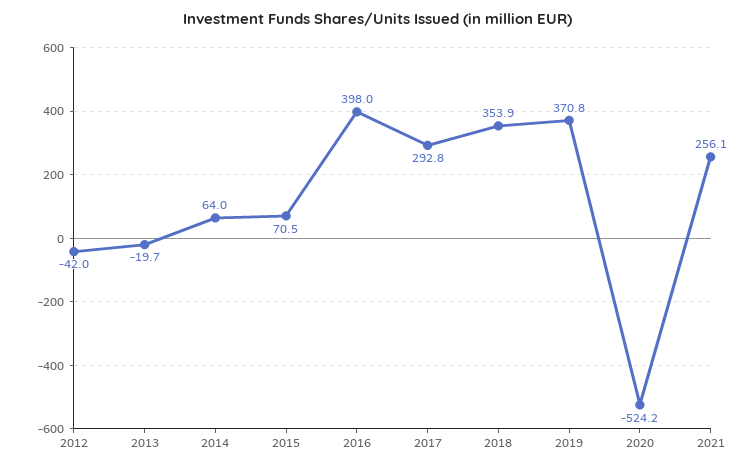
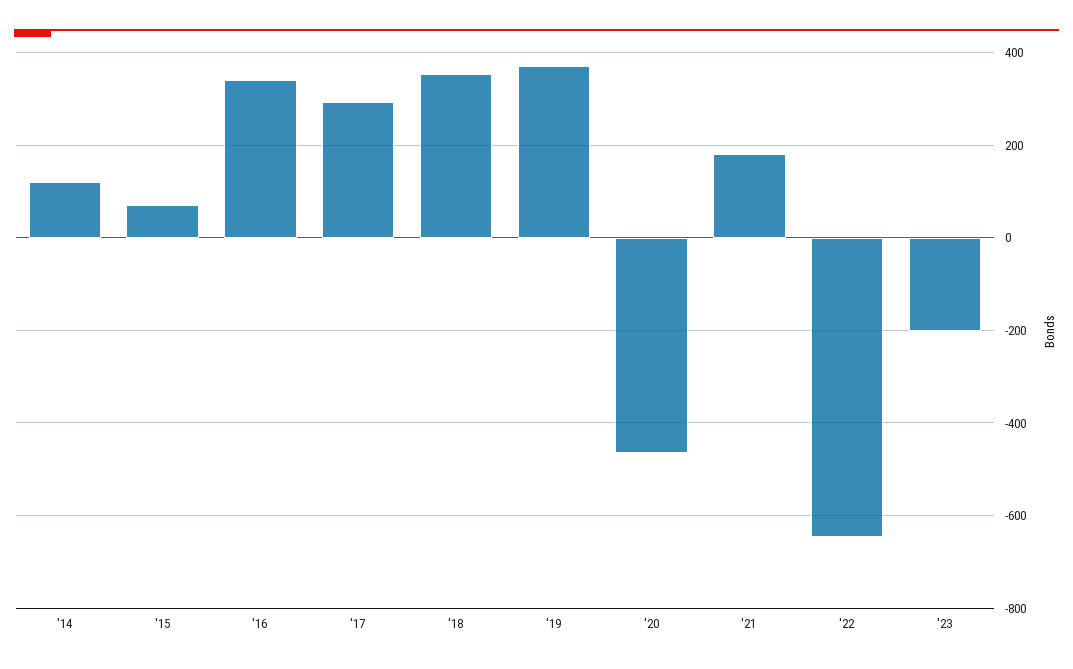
2012: -42 -> none
2013: -19.7 -> none
2014: 64 -> 120
2016: 398 -> 340
2020: -524.2 -> -460
2021: 256.1 -> 180
'22: none -> -640
'23: none -> -200

